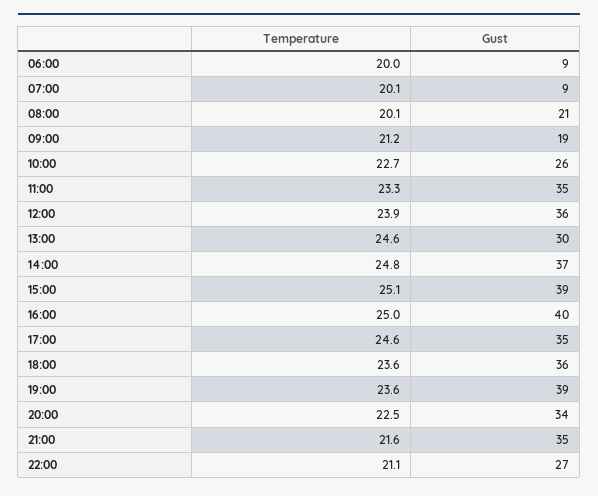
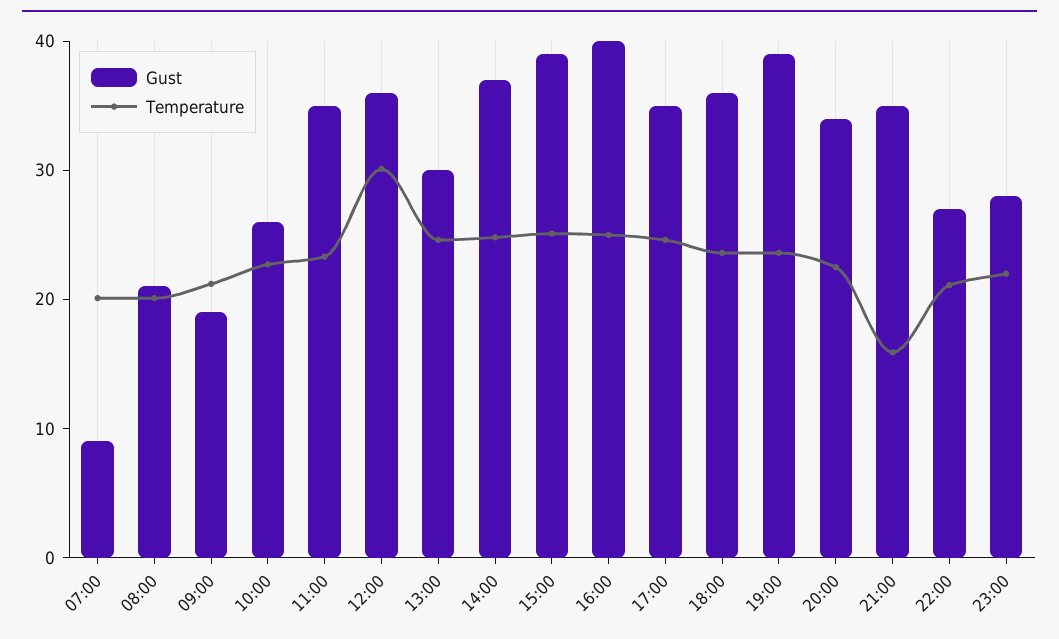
Temperature, 06:00: 20 -> none
Gust, 06:00: 9 -> none
Temperature, 12:00: 23.9 -> 30
Temperature, 21:00: 21.6 -> 16
Gust, 23:00: none -> 28
Temperature, 23:00: none -> 22

